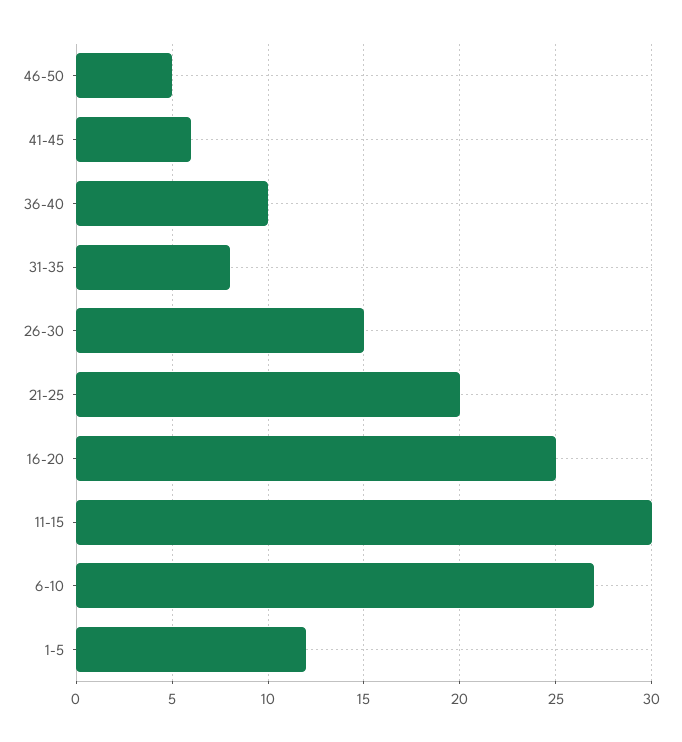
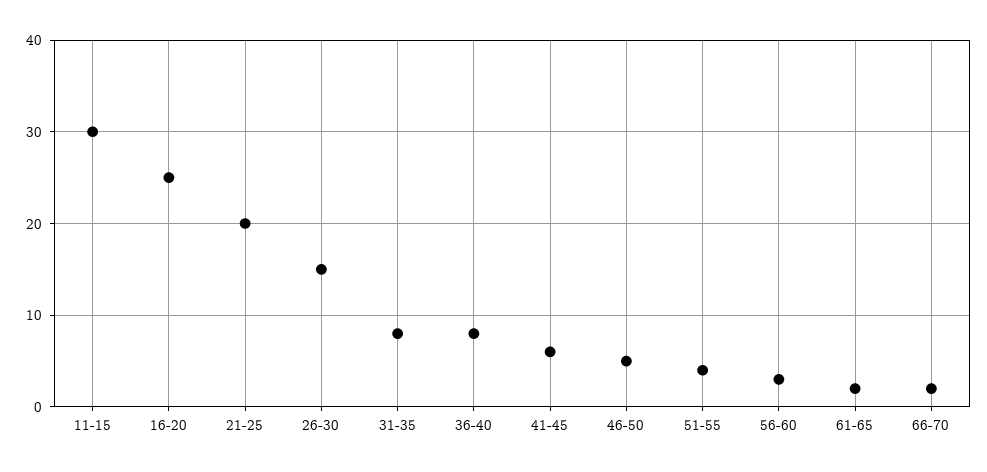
36-40: 10 -> 8
6-10: 27 -> none
1-5: 12 -> none
51-55: none -> 4
56-60: none -> 3
61-65: none -> 2
66-70: none -> 2

